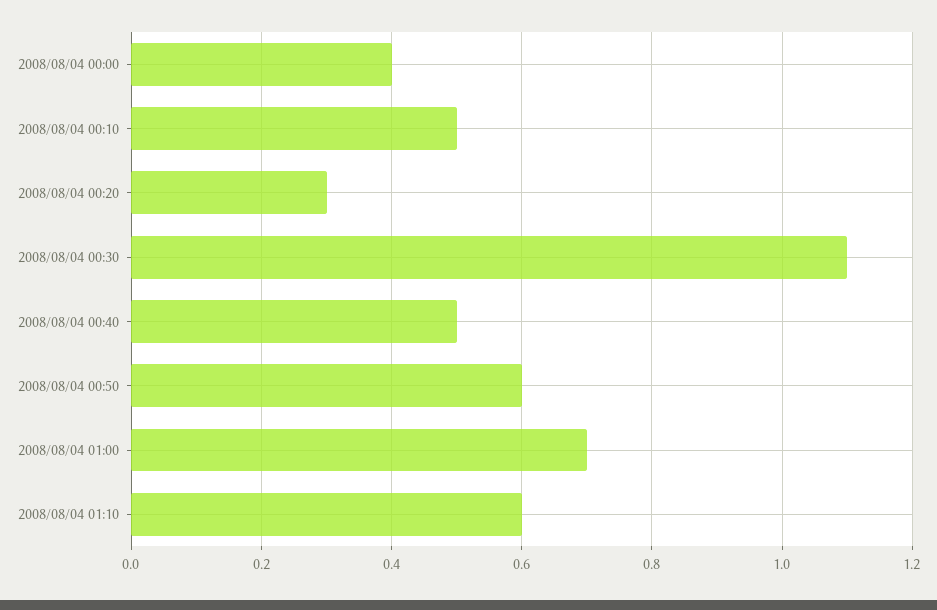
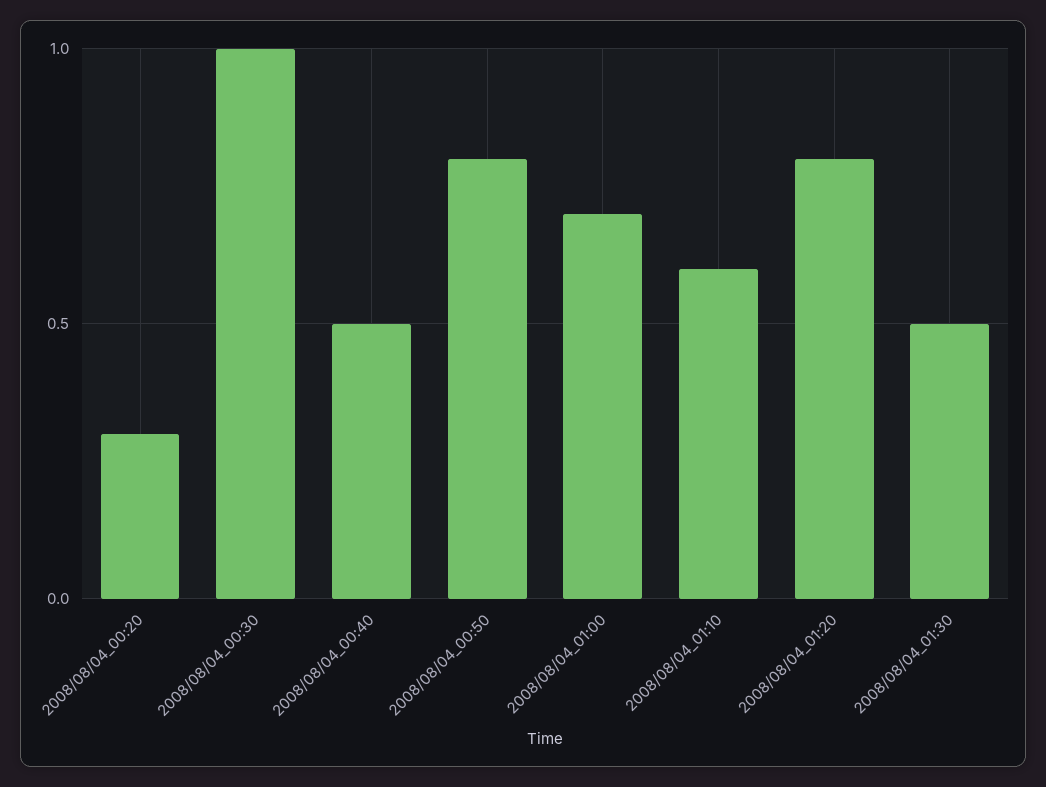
2008/08/04 00:00: 0.4 -> none
2008/08/04 00:10: 0.5 -> none
2008/08/04 00:30: 1.1 -> 1
2008/08/04 00:50: 0.6 -> 0.8
2008/08/04_01:20: none -> 0.8
2008/08/04_01:30: none -> 0.5

